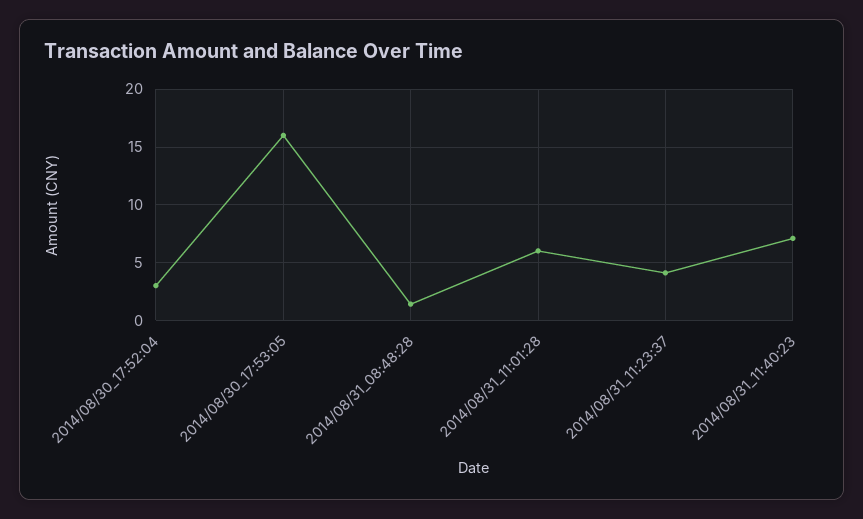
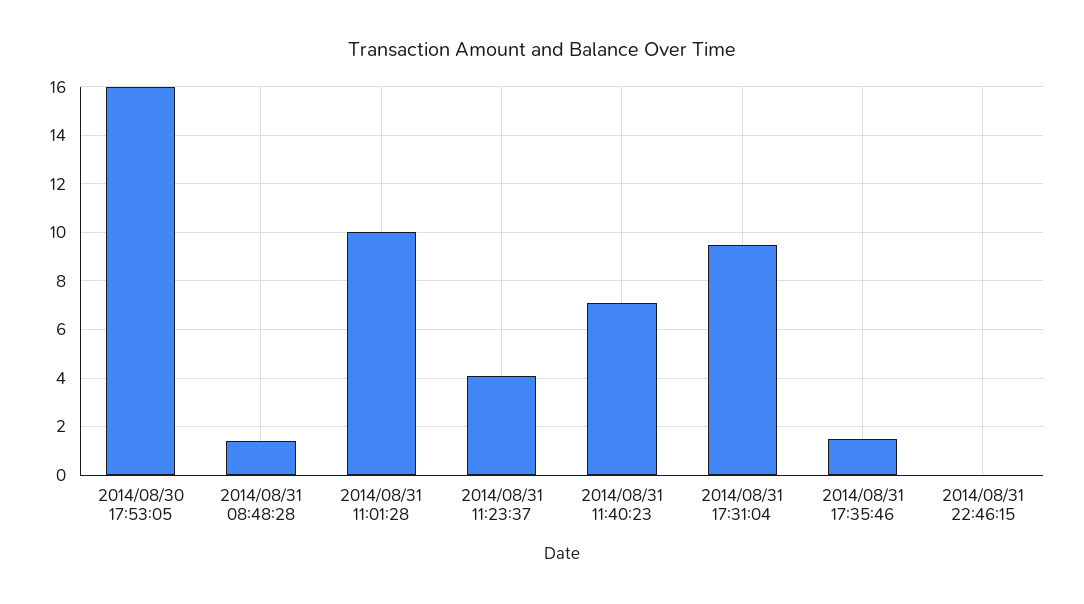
2014/08/30_17:52:04: 3 -> none
2014/08/31_11:01:28: 6 -> 10
2014/08/31 17:31:04: none -> 9.5
2014/08/31 17:35:46: none -> 1.5
2014/08/31 22:46:15: none -> 0

